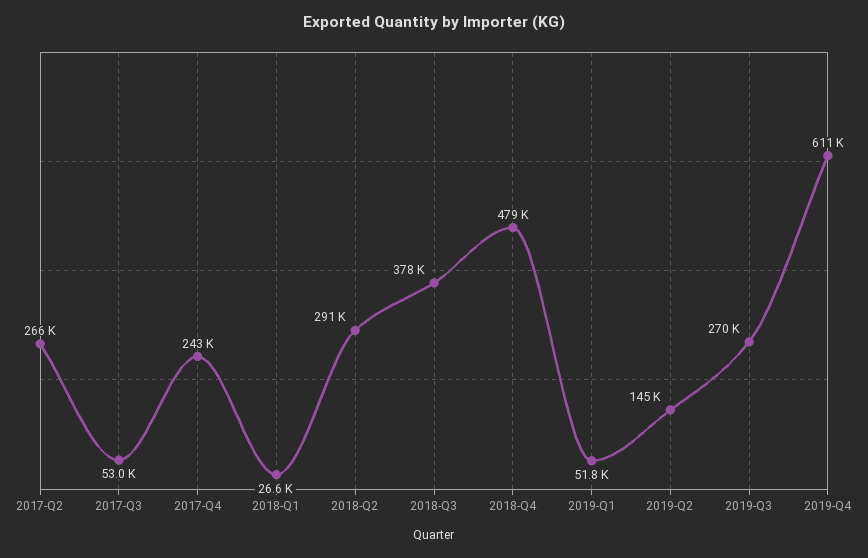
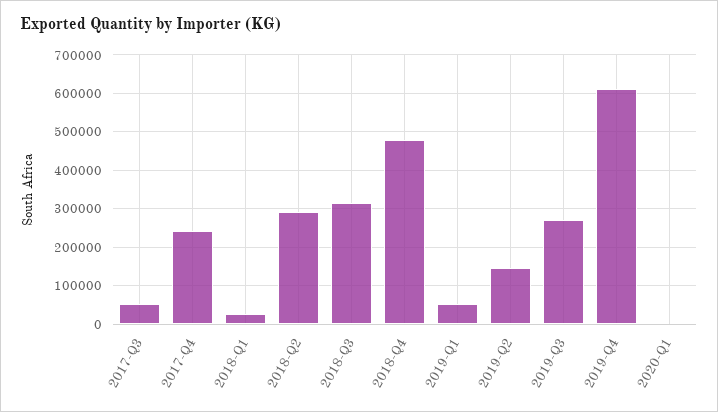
2017-Q2: 266000 -> none
2018-Q3: 378000 -> 320000
2020-Q1: none -> 0

